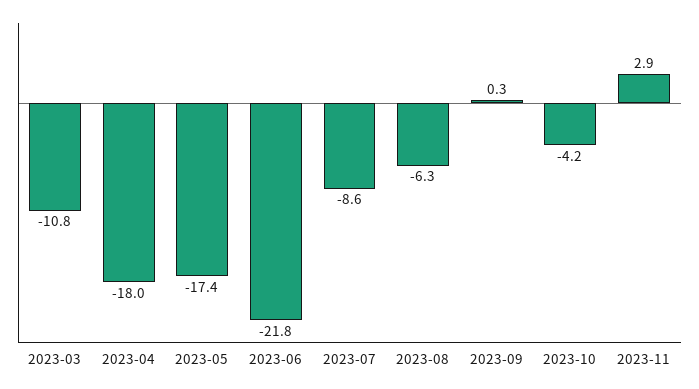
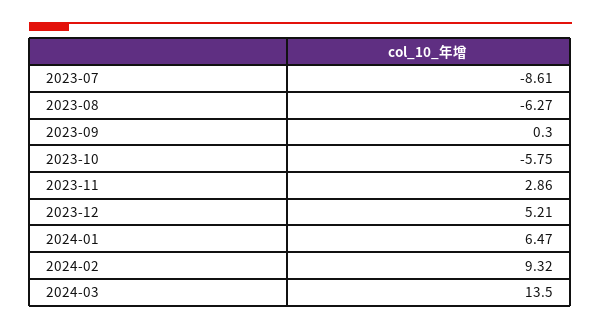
2023-03: -10.8 -> none
2023-04: -18 -> none
2023-05: -17.4 -> none
2023-06: -21.8 -> none
2023-10: -4.2 -> -5.75
2023-12: none -> 5.21
2024-01: none -> 6.47
2024-02: none -> 9.32
2024-03: none -> 13.5

